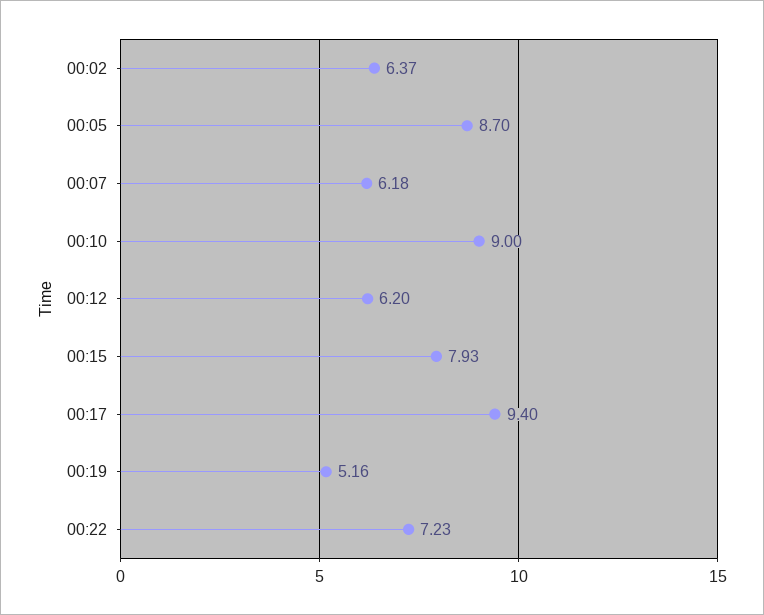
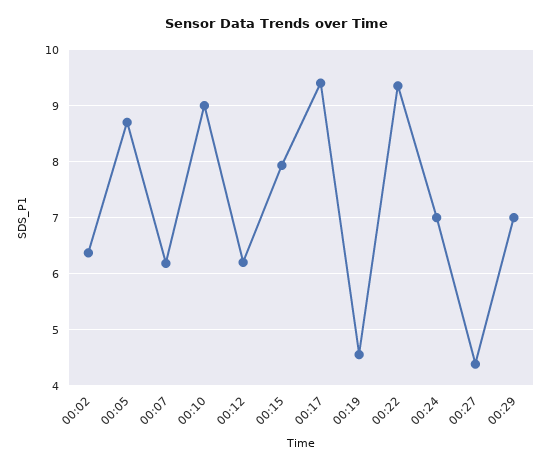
00:19: 5.16 -> 4.6
00:22: 7.23 -> 9.4
00:24: none -> 7
00:27: none -> 4.4
00:29: none -> 7

